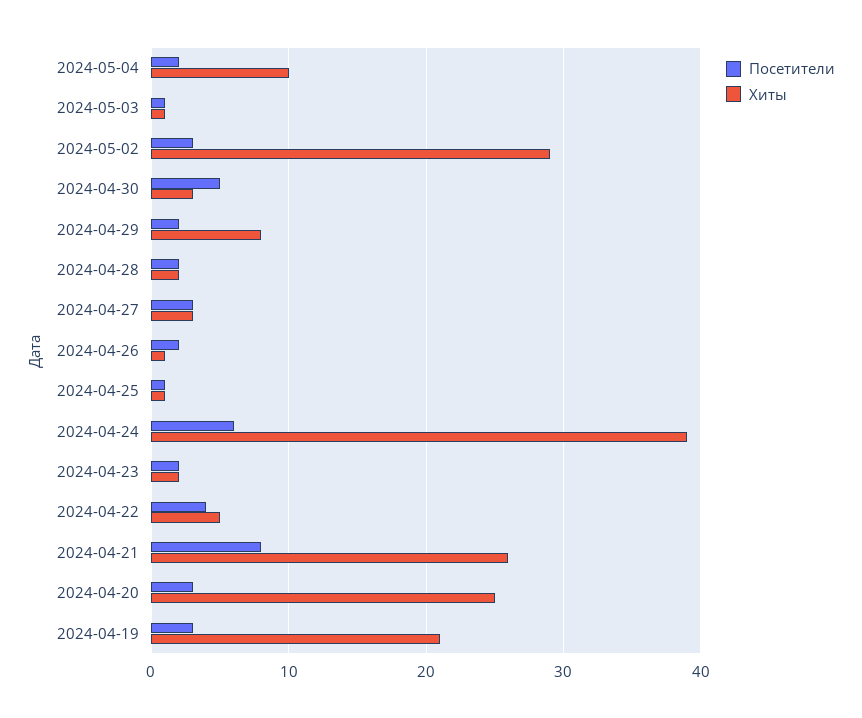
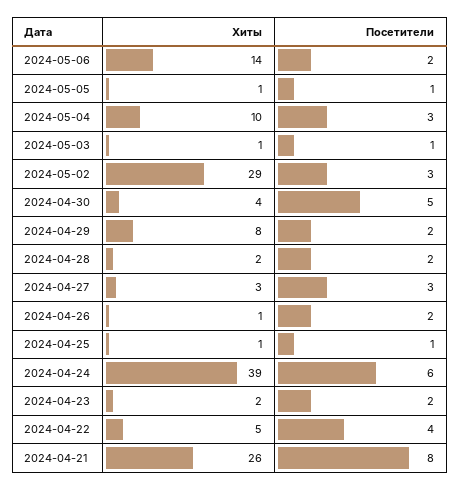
Посетители, 2024-05-04: 2 -> 3
Хиты, 2024-04-30: 3 -> 4
Посетители, 2024-04-20: 3 -> none
Хиты, 2024-04-20: 25 -> none
Посетители, 2024-04-19: 3 -> none
Хиты, 2024-04-19: 21 -> none
Хиты, 2024-05-06: none -> 14
Посетители, 2024-05-06: none -> 2
Хиты, 2024-05-05: none -> 1
Посетители, 2024-05-05: none -> 1

